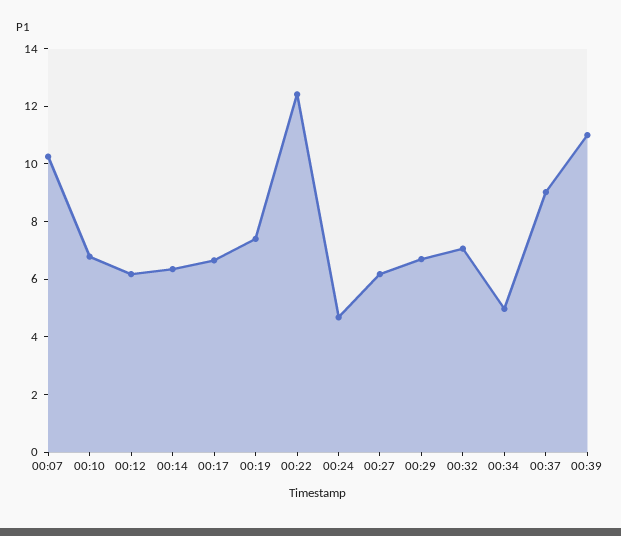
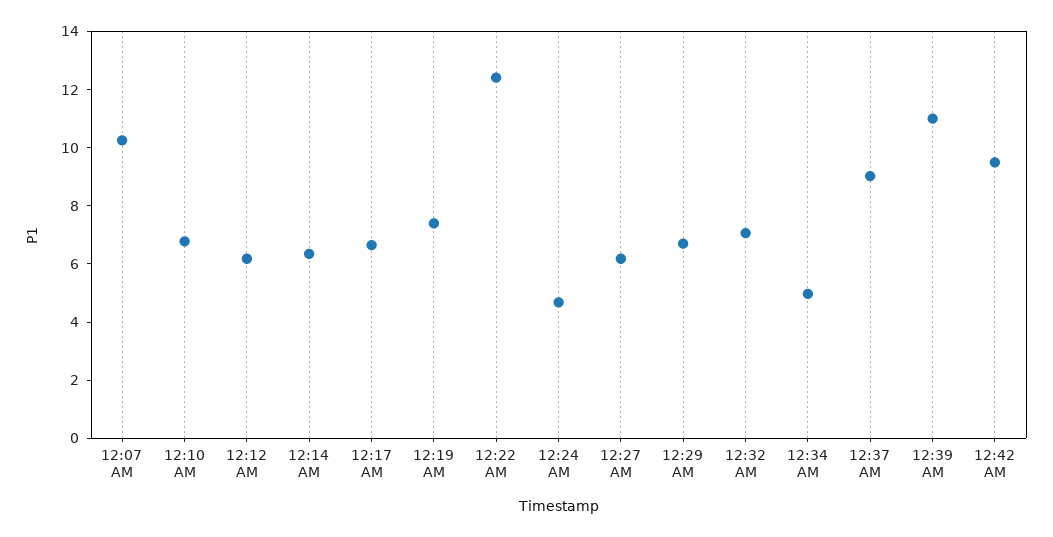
12:42 AM: none -> 9.5

